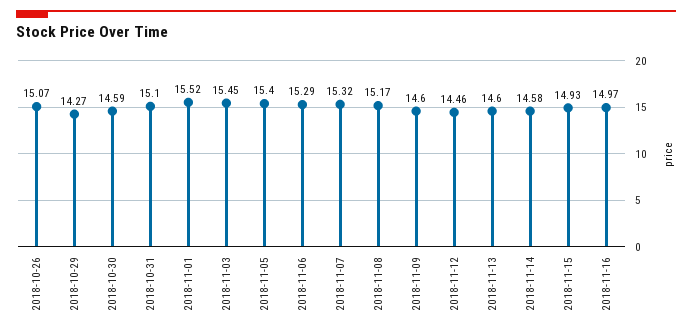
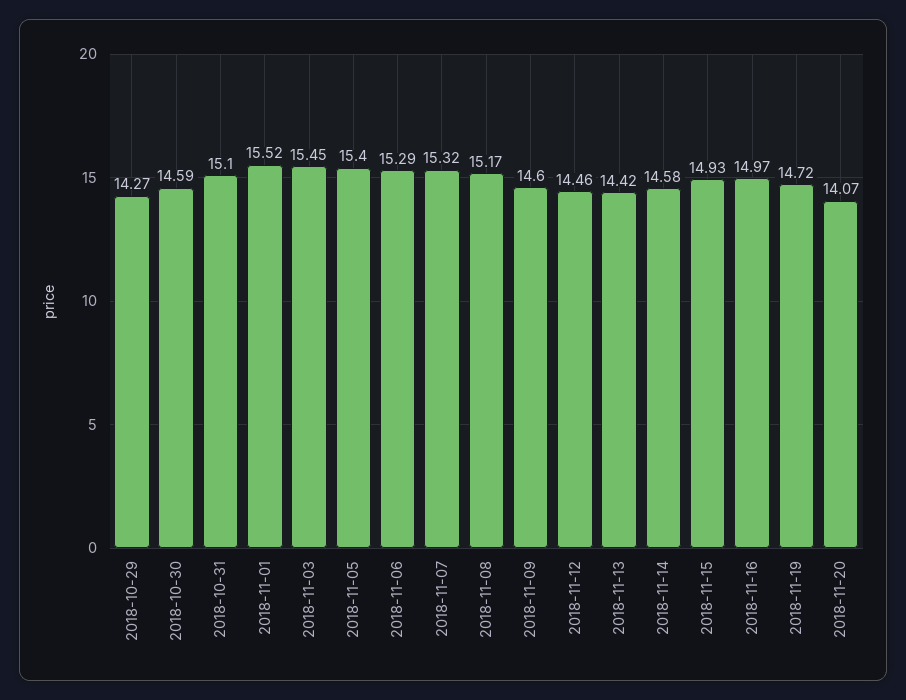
2018-10-26: 15.07 -> none
2018-11-13: 14.6 -> 14.42
2018-11-19: none -> 14.72
2018-11-20: none -> 14.07

